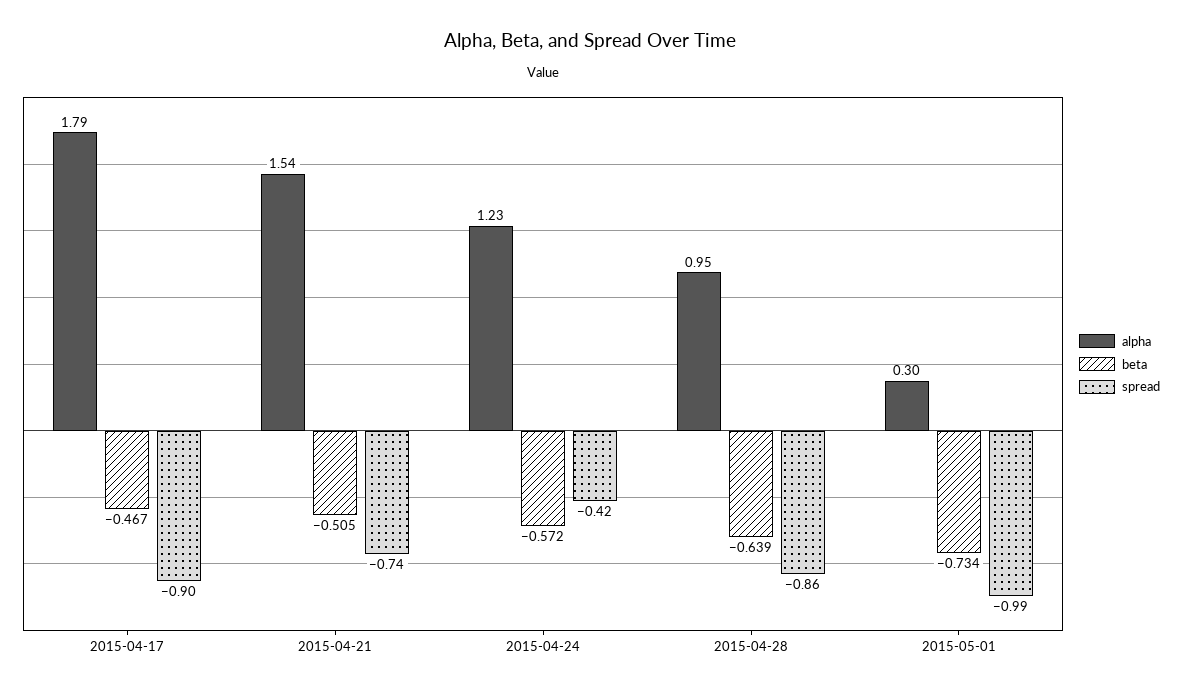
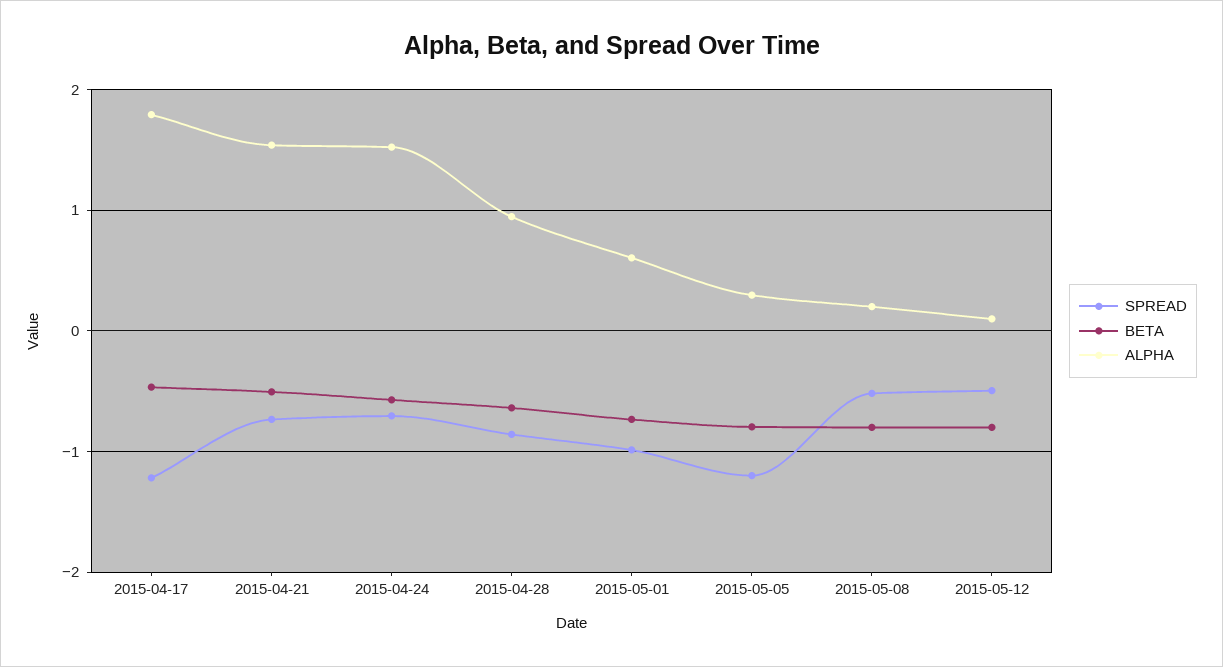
spread, 2015-04-17: -0.9 -> -1.2
alpha, 2015-04-24: 1.23 -> 1.5
spread, 2015-04-24: -0.42 -> -0.7
alpha, 2015-05-01: 0.3 -> 0.6
spread, 2015-05-05: none -> -1.2
beta, 2015-05-05: none -> -0.8
alpha, 2015-05-05: none -> 0.3
spread, 2015-05-08: none -> -0.5
beta, 2015-05-08: none -> -0.8
alpha, 2015-05-08: none -> 0.2
spread, 2015-05-12: none -> -0.5
beta, 2015-05-12: none -> -0.8
alpha, 2015-05-12: none -> 0.1

